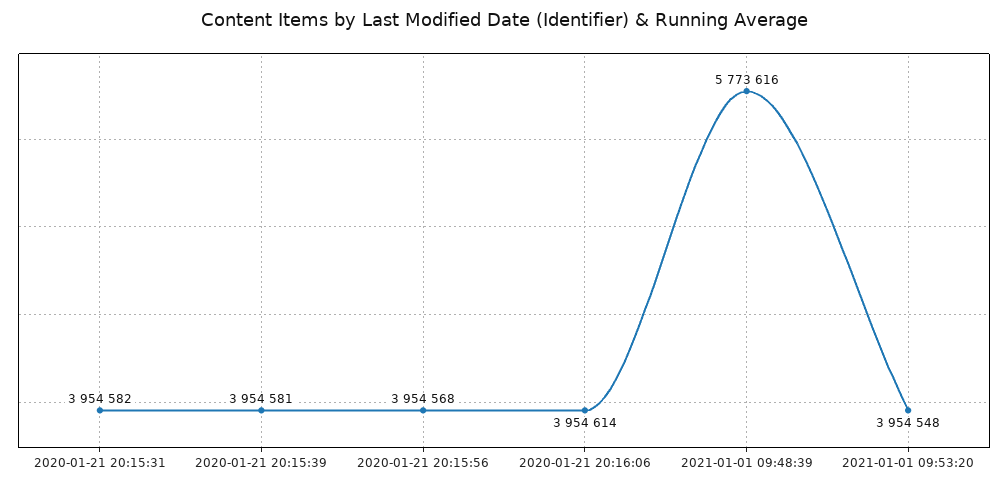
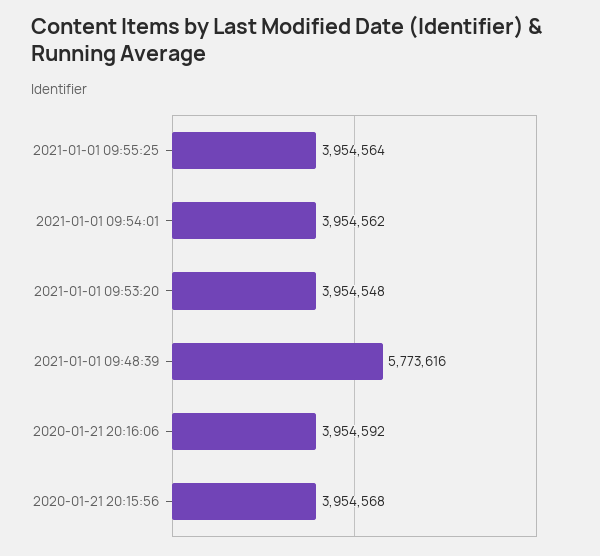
2020-01-21 20:15:31: 3954582 -> none
2020-01-21 20:15:39: 3954581 -> none
2020-01-21 20:16:06: 3954614 -> 3954592
2021-01-01 09:55:25: none -> 3954564
2021-01-01 09:54:01: none -> 3954562

